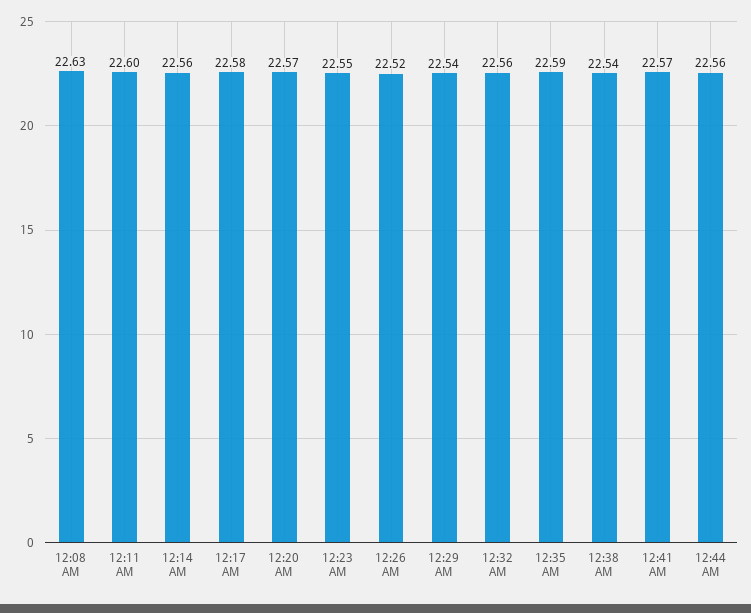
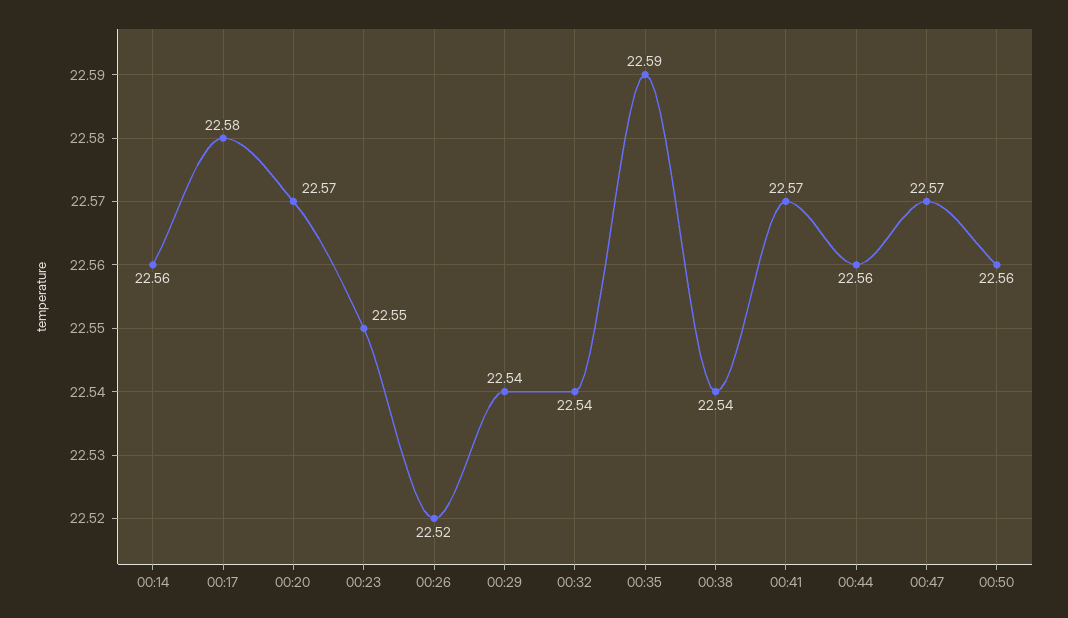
12:08 AM: 22.63 -> none
12:11 AM: 22.6 -> none
12:32 AM: 22.56 -> 22.54
00:47: none -> 22.57
00:50: none -> 22.56

